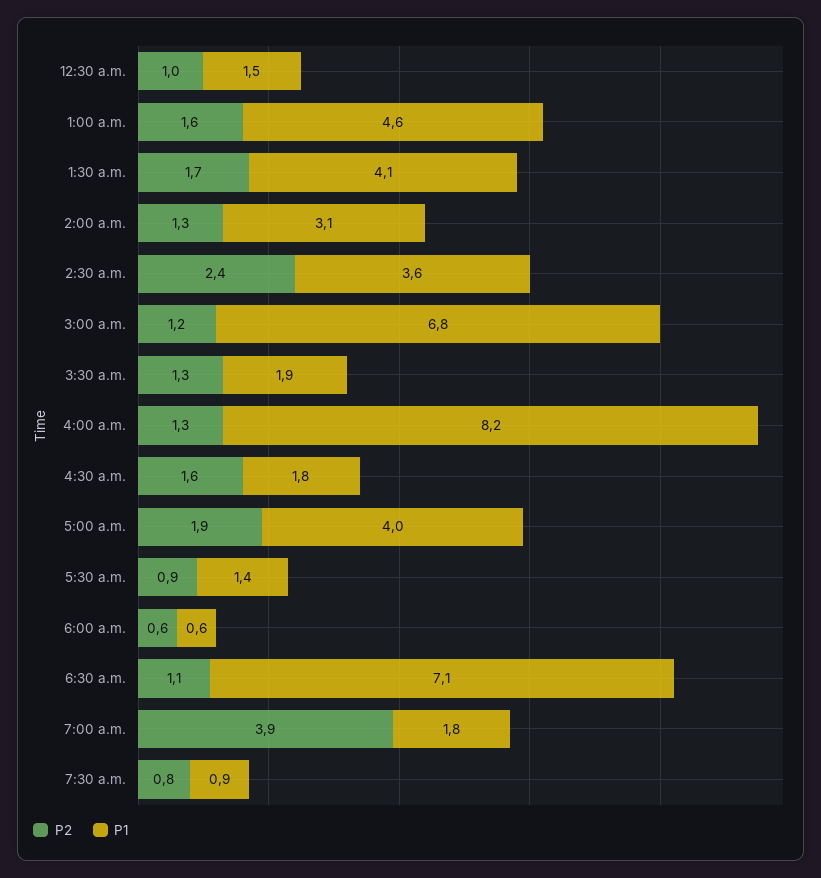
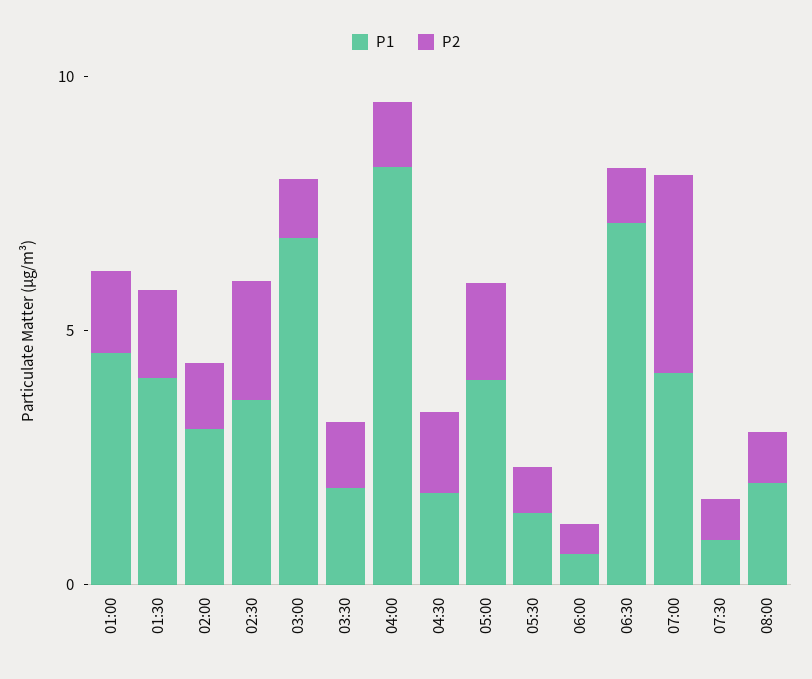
P2, 12:30 a.m.: 1 -> none
P1, 12:30 a.m.: 1.5 -> none
P1, 7:00 a.m.: 1.8 -> 4
P1, 08:00: none -> 2
P2, 08:00: none -> 1

